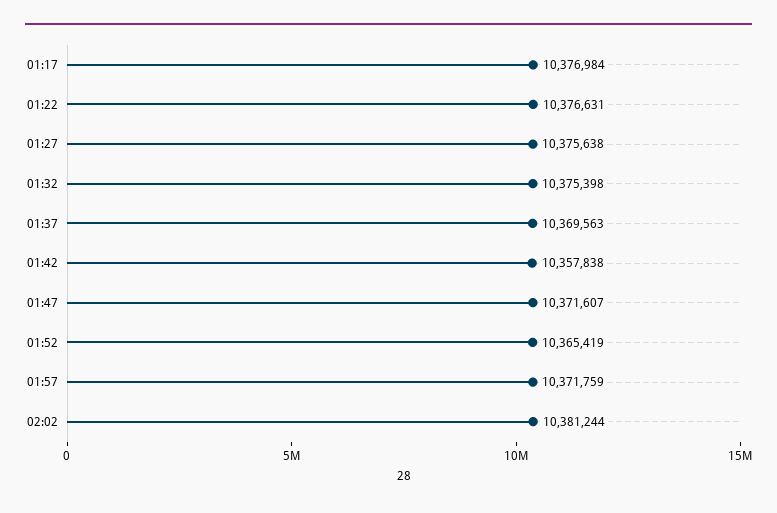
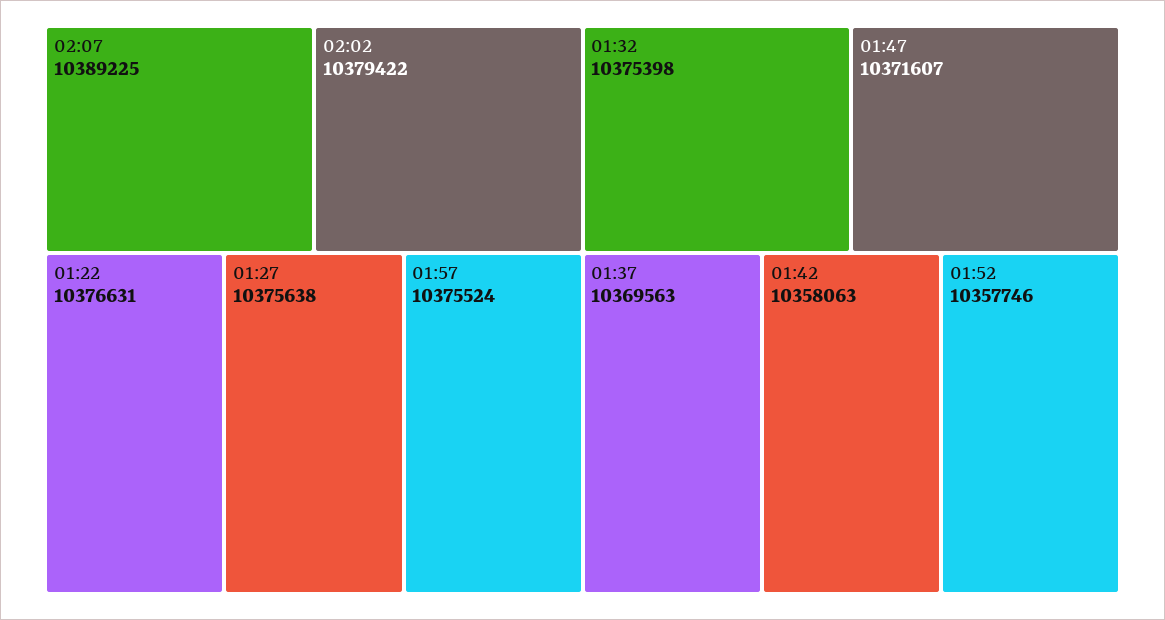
01:17: 10376984 -> none
01:42: 10357838 -> 10358063
01:52: 10365419 -> 10357746
01:57: 10371759 -> 10375524
02:02: 10381244 -> 10379422
02:07: none -> 10389225

